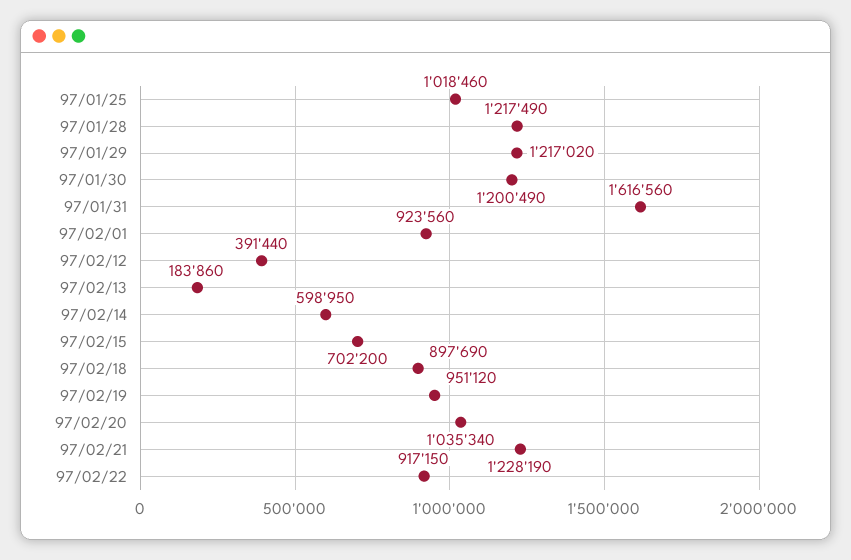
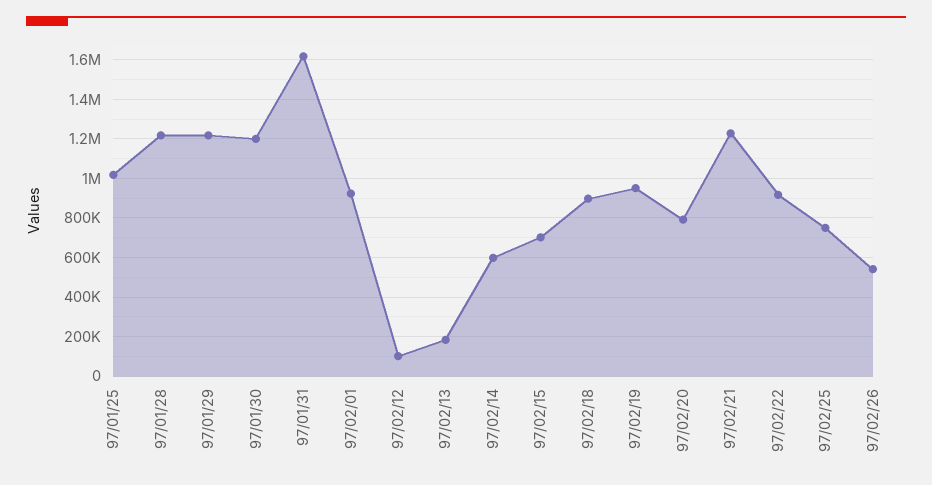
97/02/12: 391440 -> 100000
97/02/20: 1035340 -> 800000
97/02/25: none -> 750000
97/02/26: none -> 550000

